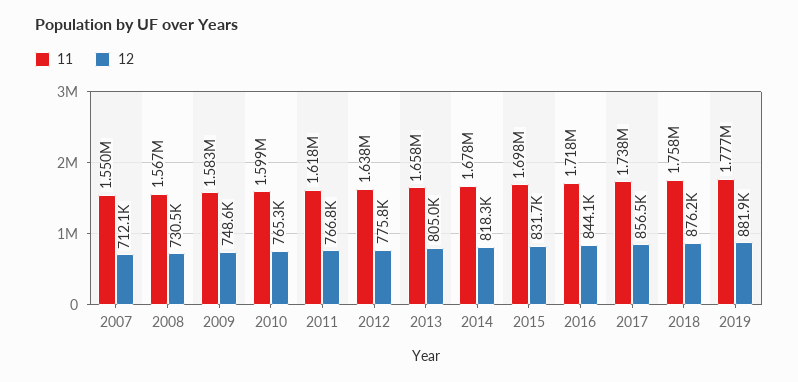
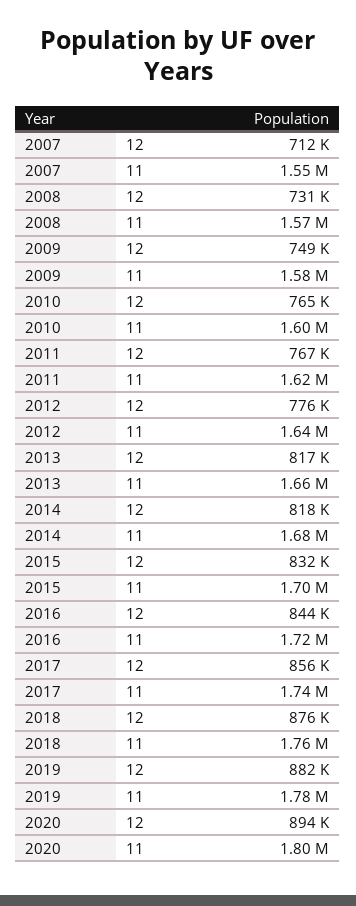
12, 2013: 805000 -> 817000
12, 2020: none -> 894000
11, 2020: none -> 1800000

